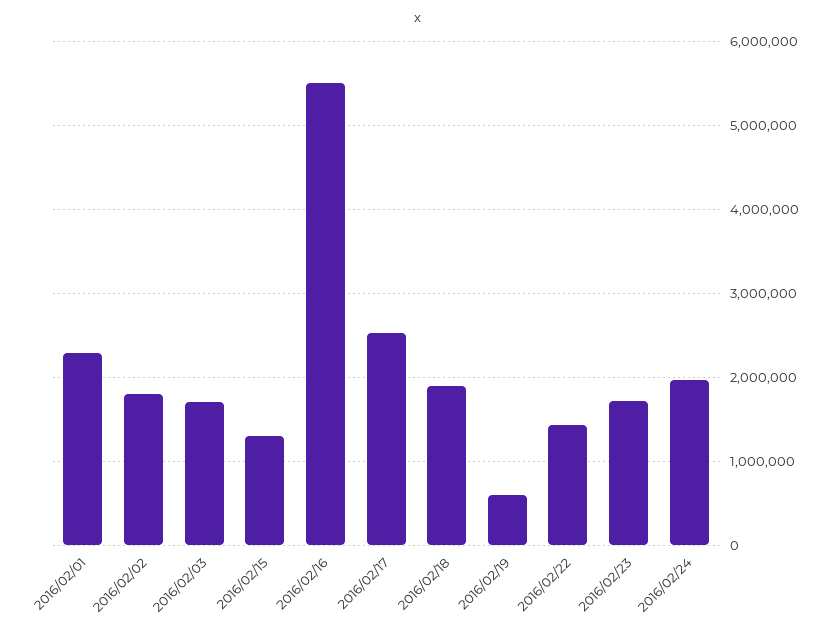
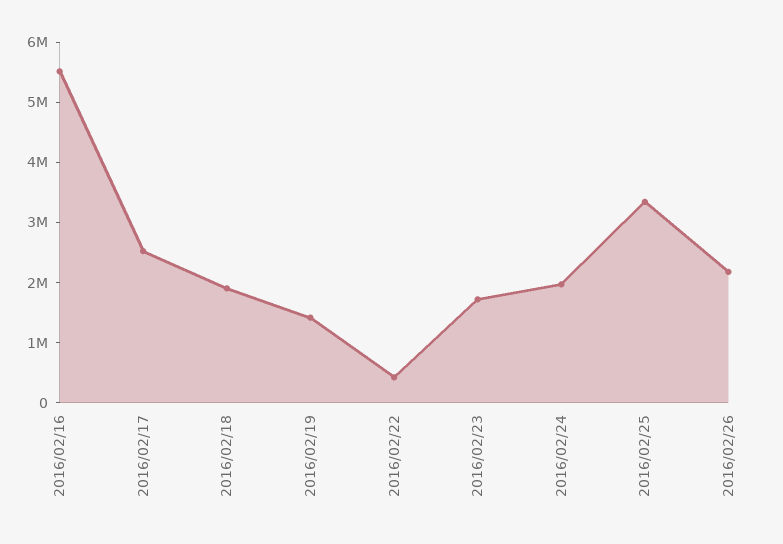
2016/02/01: 2300000 -> none
2016/02/02: 1800000 -> none
2016/02/03: 1700000 -> none
2016/02/15: 1300000 -> none
2016/02/19: 600000 -> 1400000
2016/02/22: 1400000 -> 400000
2016/02/25: none -> 3400000
2016/02/26: none -> 2200000

